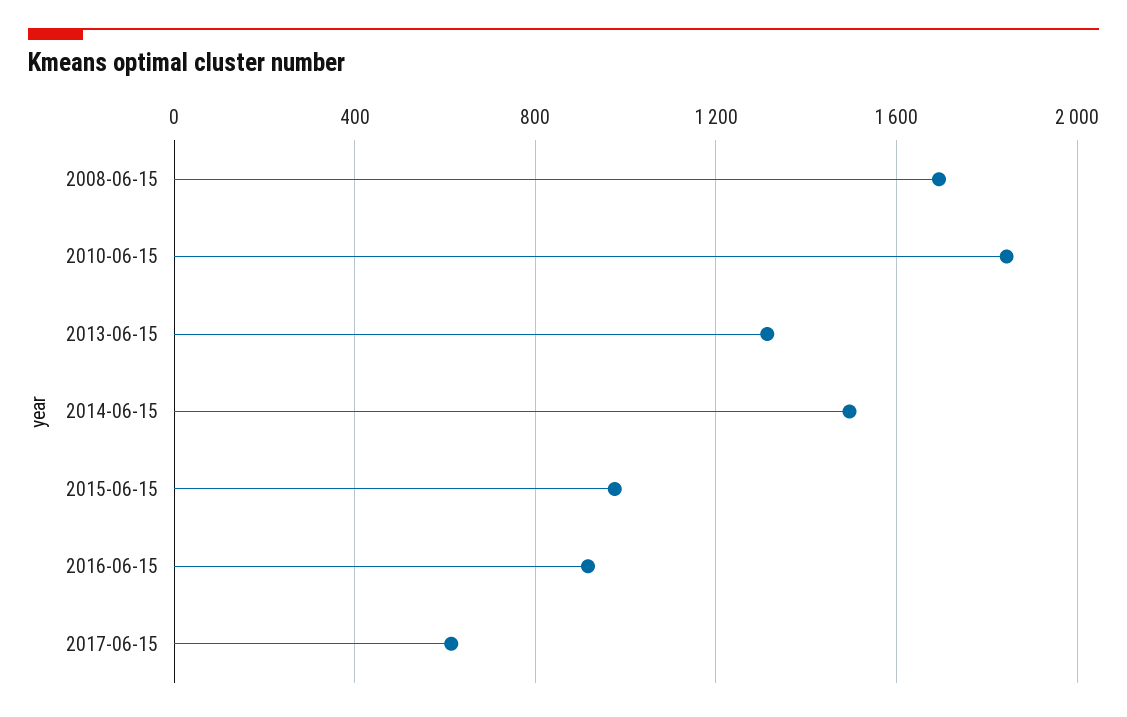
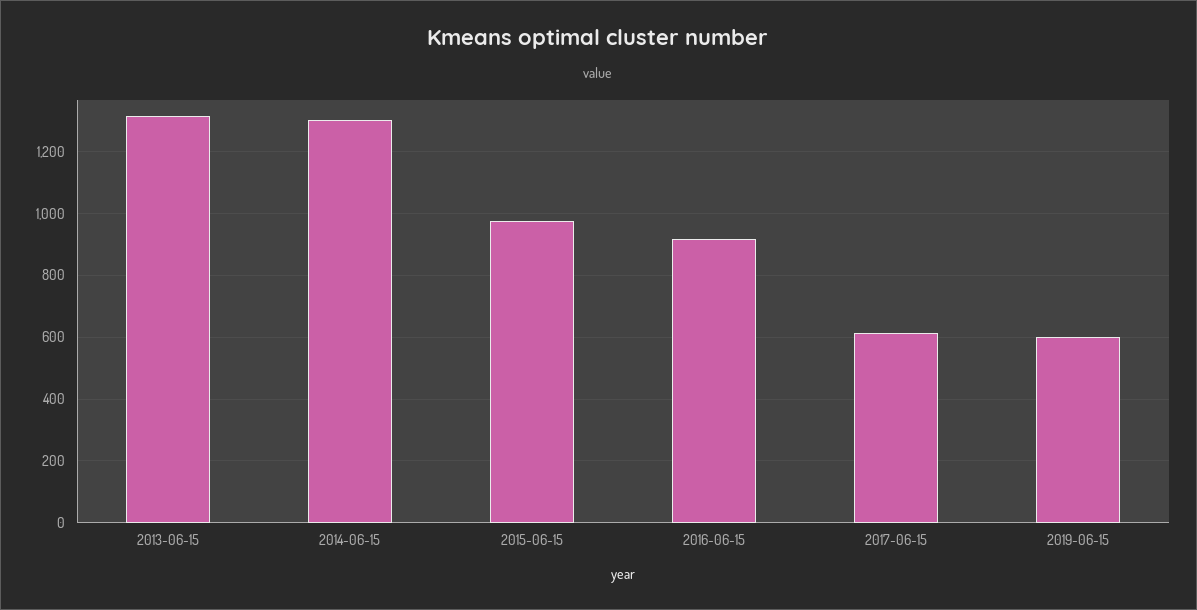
2008-06-15: 1700 -> none
2010-06-15: 1850 -> none
2014-06-15: 1500 -> 1300
2019-06-15: none -> 600

